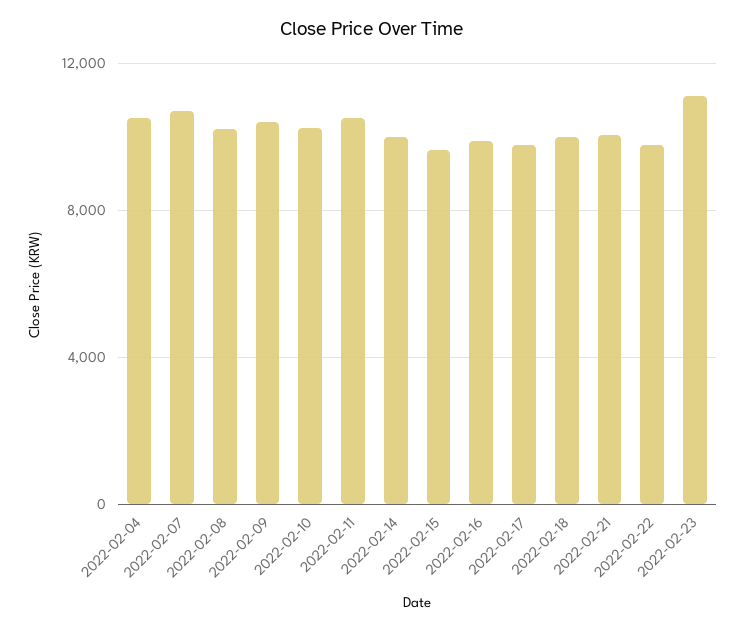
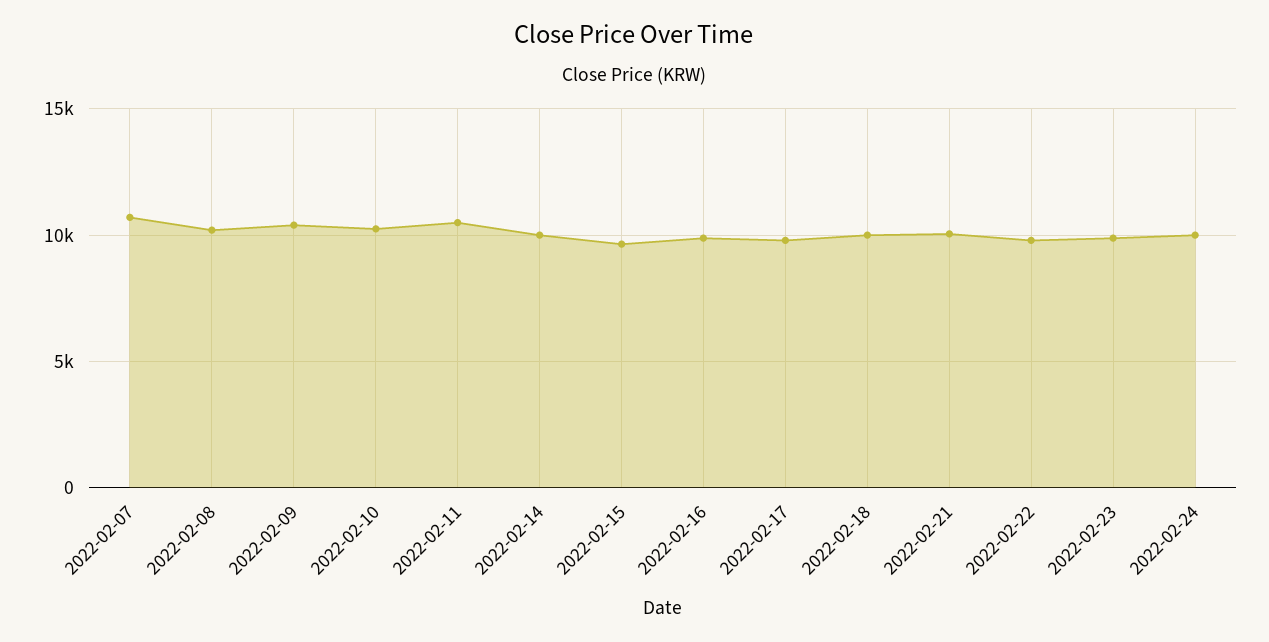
2022-02-04: 10500 -> none
2022-02-23: 11000 -> 10000
2022-02-24: none -> 10000

